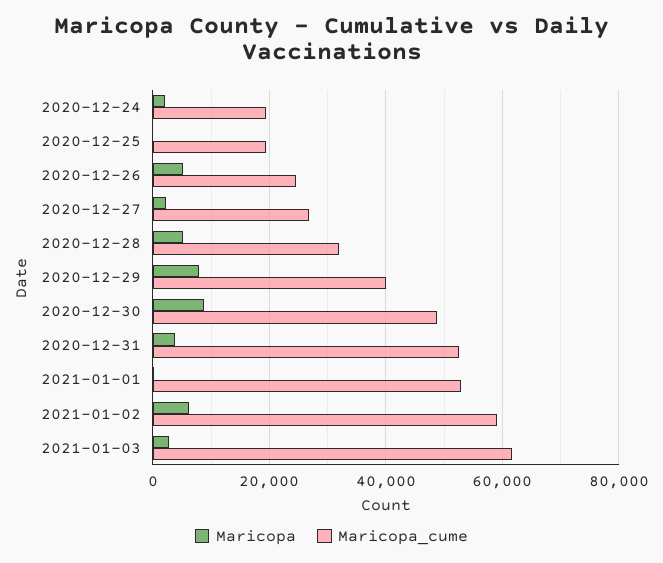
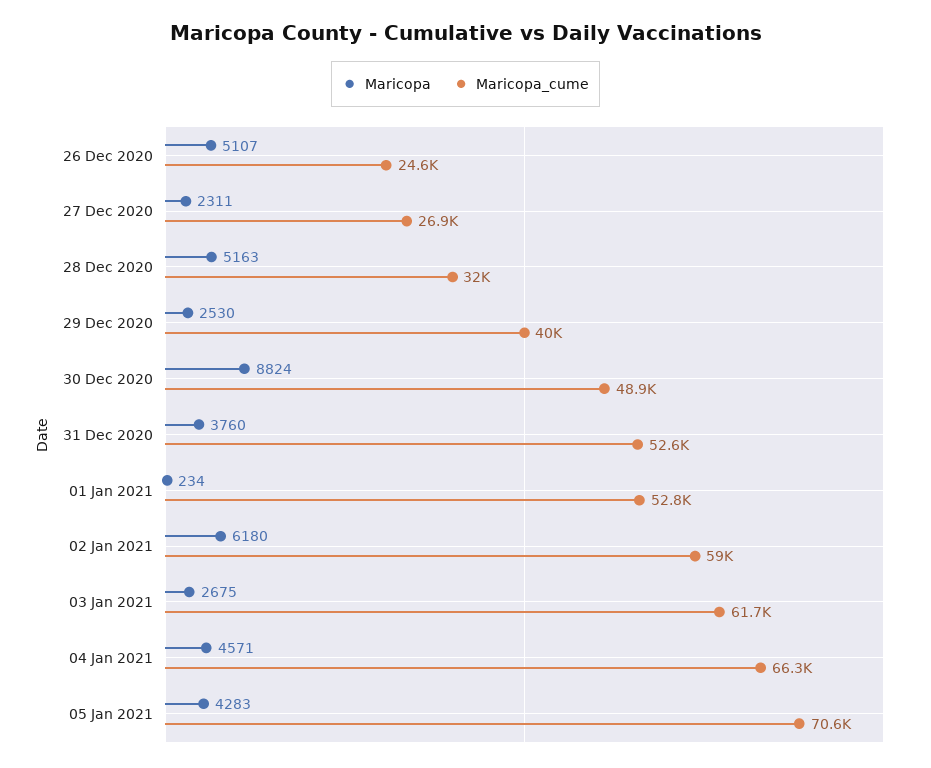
Maricopa, 2020-12-24: 2000 -> none
Maricopa_cume, 2020-12-24: 20000 -> none
Maricopa, 2020-12-25: 0 -> none
Maricopa_cume, 2020-12-25: 20000 -> none
Maricopa, 2020-12-29: 8000 -> 2530
Maricopa, 04 Jan 2021: none -> 4571
Maricopa_cume, 04 Jan 2021: none -> 66300
Maricopa, 05 Jan 2021: none -> 4283
Maricopa_cume, 05 Jan 2021: none -> 70600

